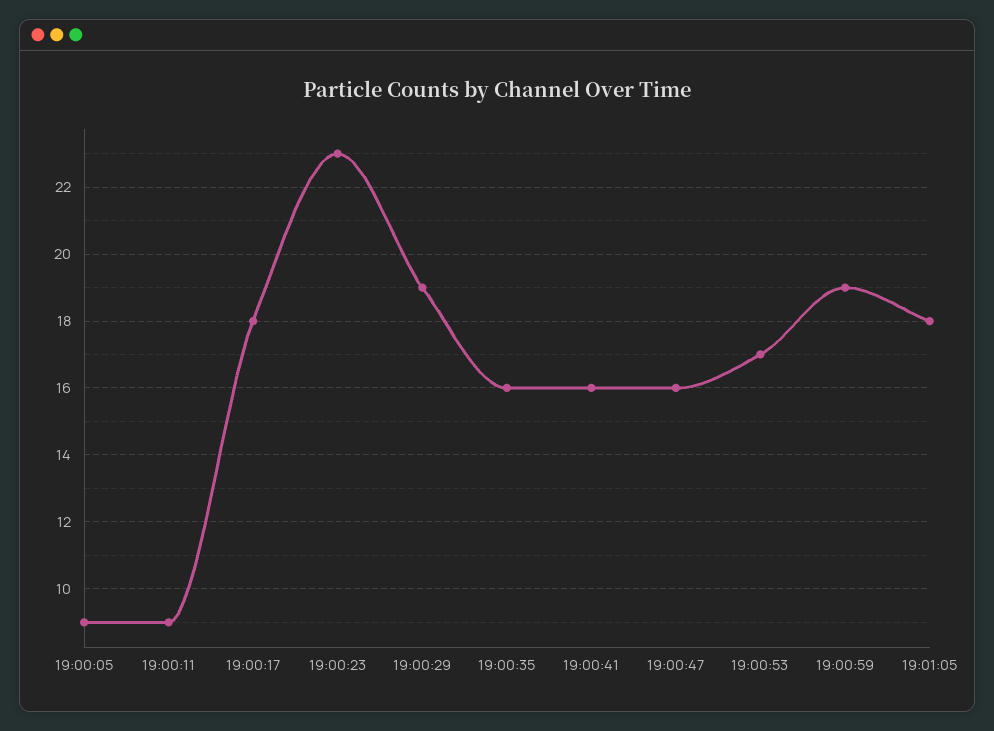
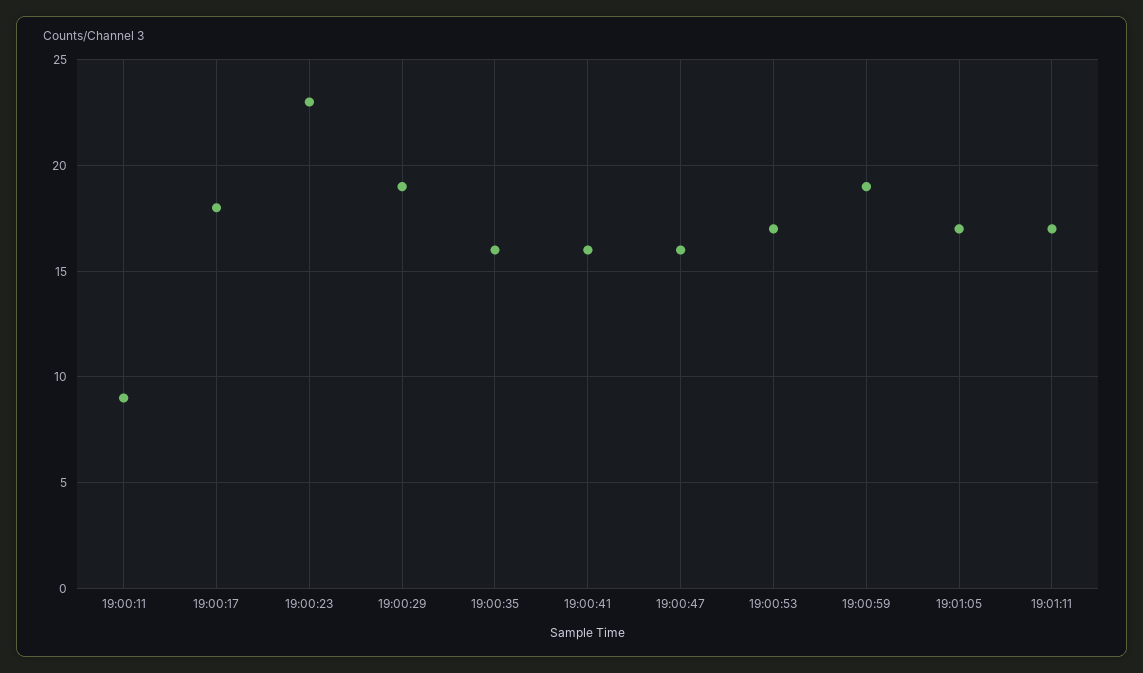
19:00:05: 9 -> none
19:01:05: 18 -> 17
19:01:11: none -> 17

